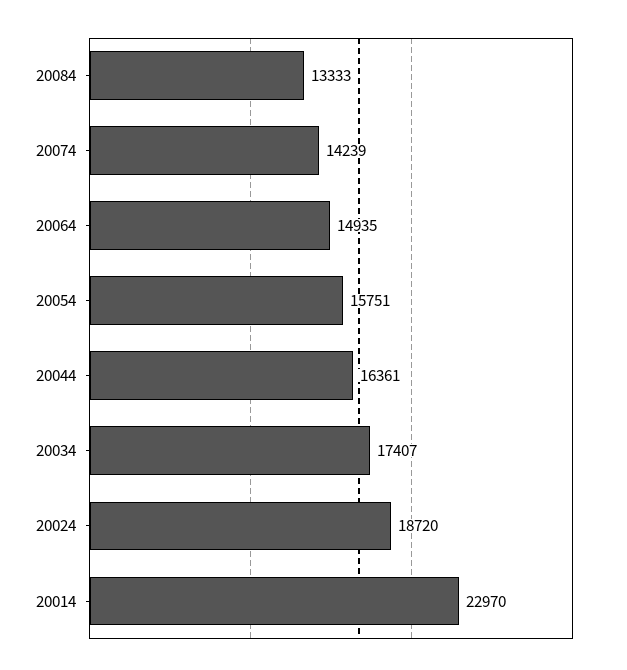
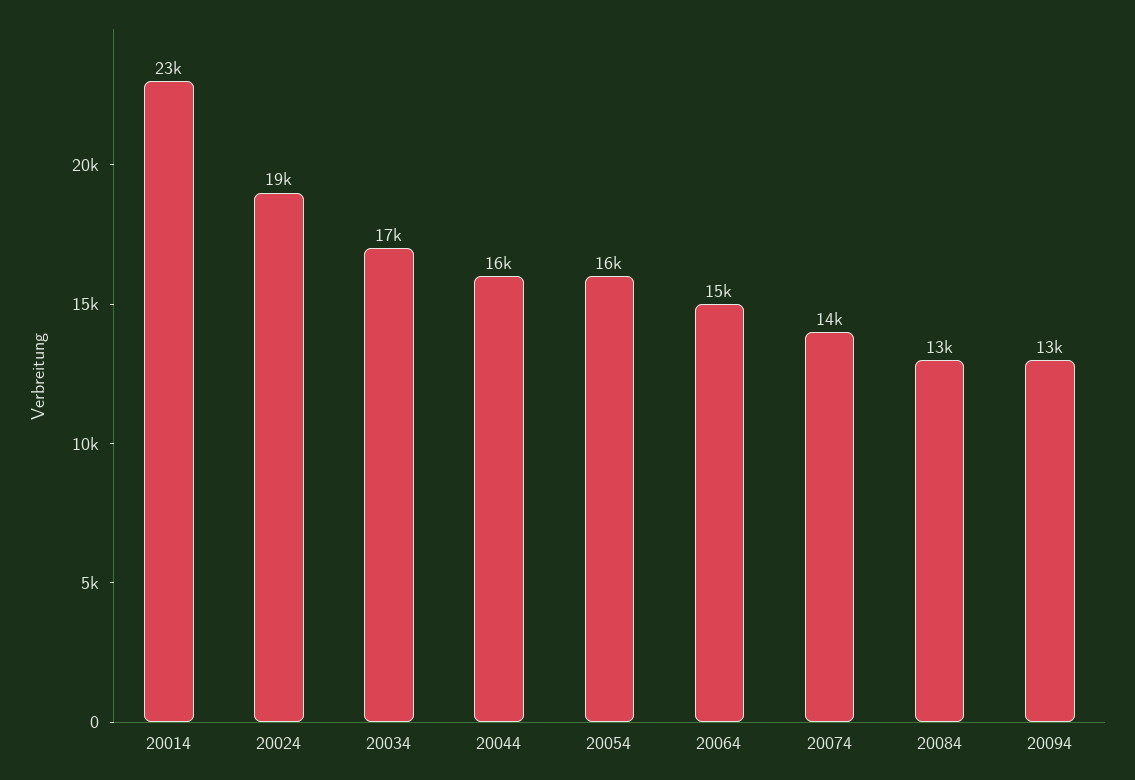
20094: none -> 13000

